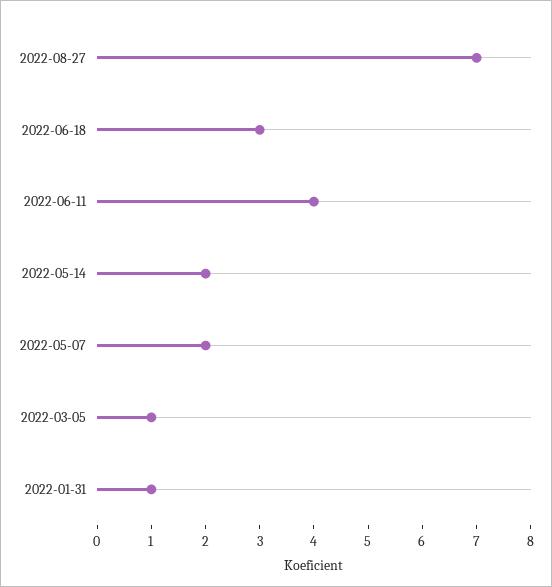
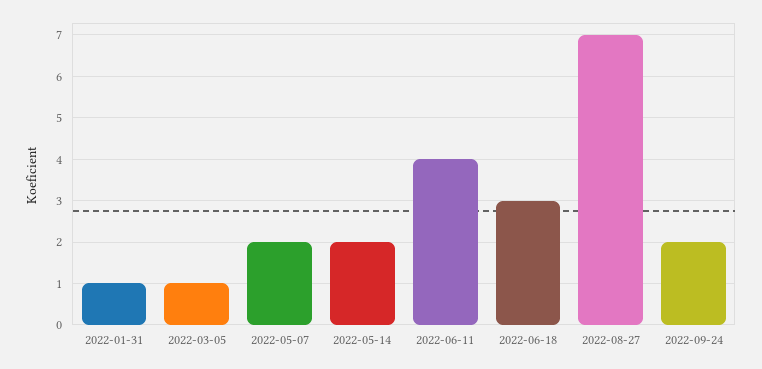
2022-09-24: none -> 2

